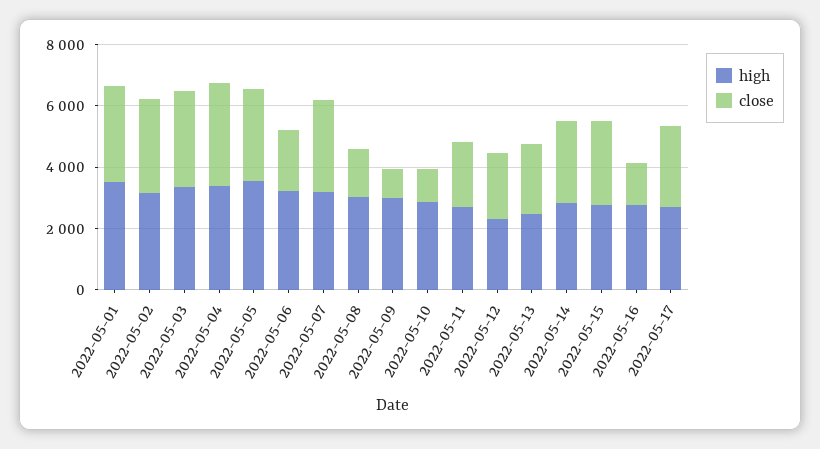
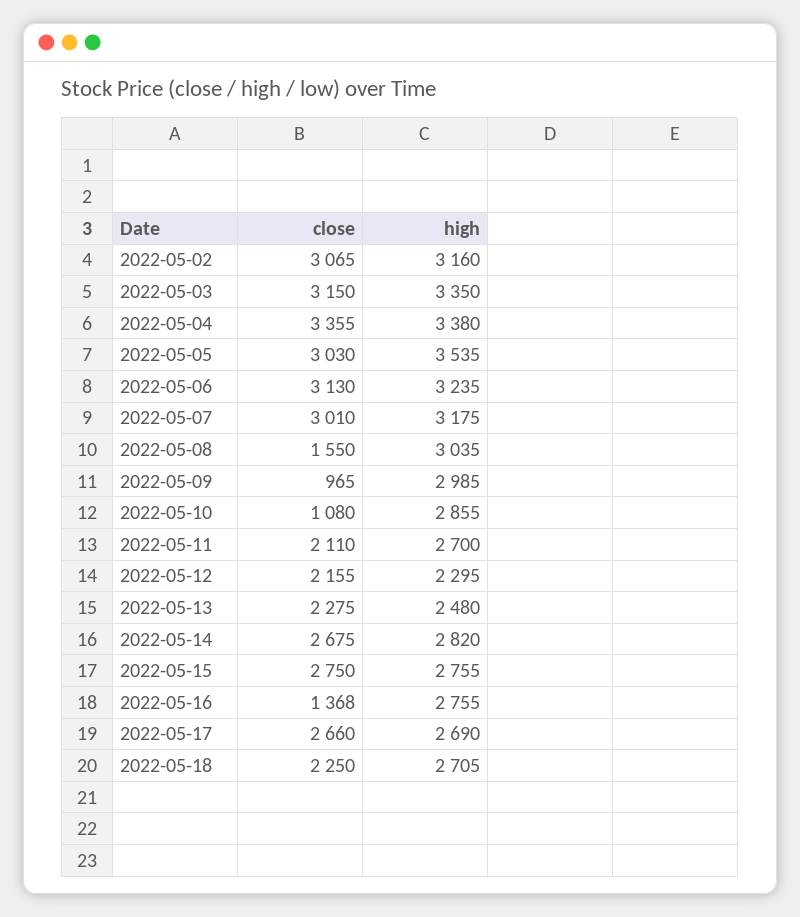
high, 2022-05-01: 3500 -> none
close, 2022-05-01: 3000 -> none
close, 2022-05-06: 2000 -> 3130
close, 2022-05-18: none -> 2250
high, 2022-05-18: none -> 2705

